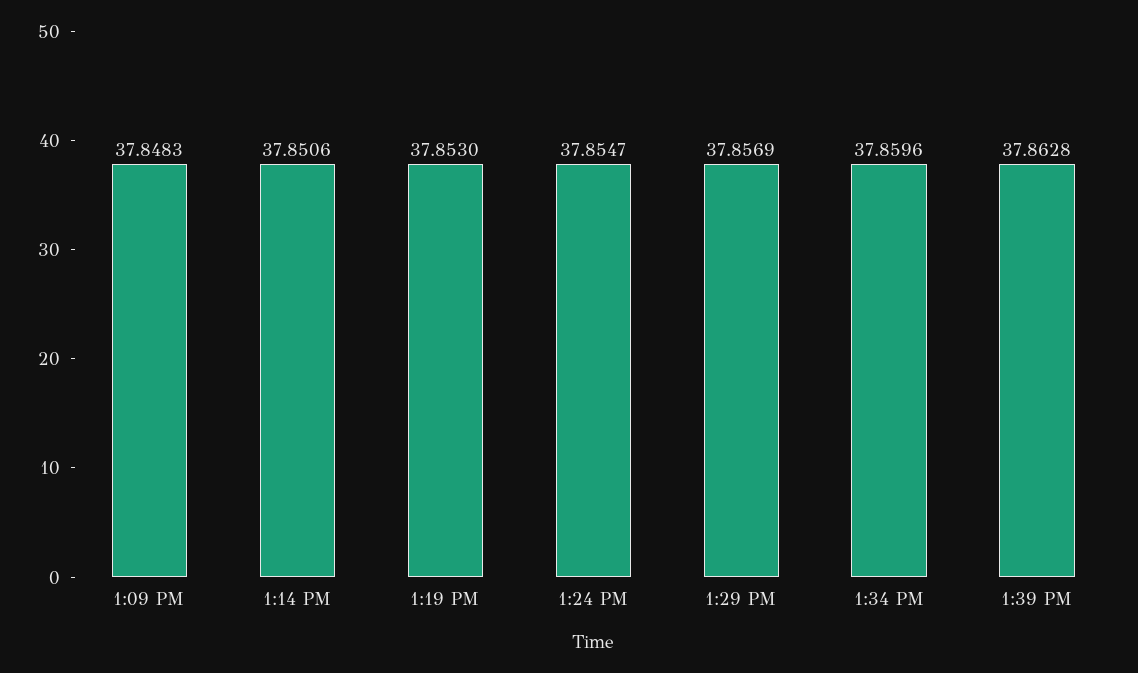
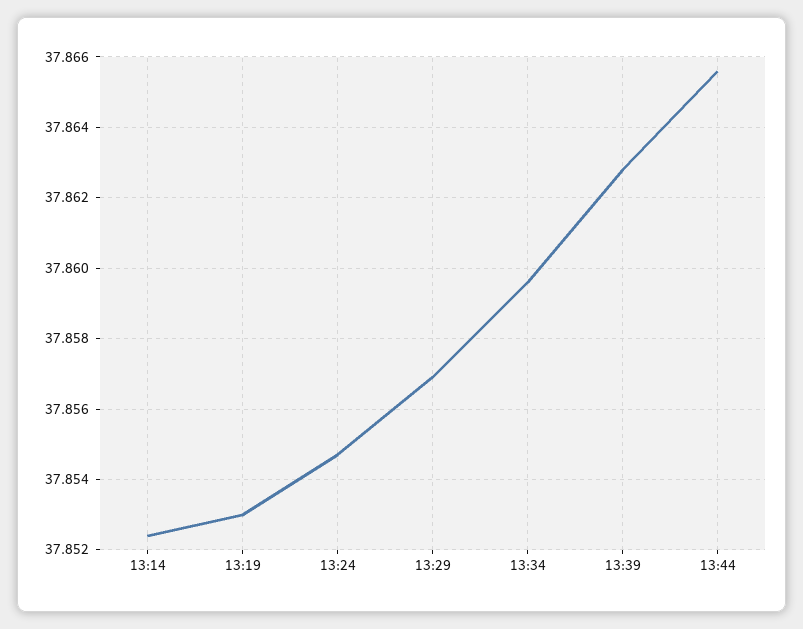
1:09 PM: 37.8483 -> none
1:14 PM: 37.8506 -> 37.8525
13:44: none -> 37.8655

